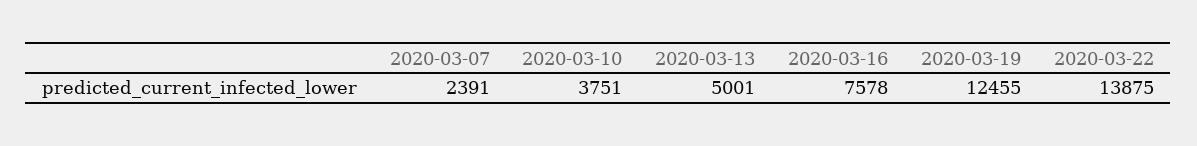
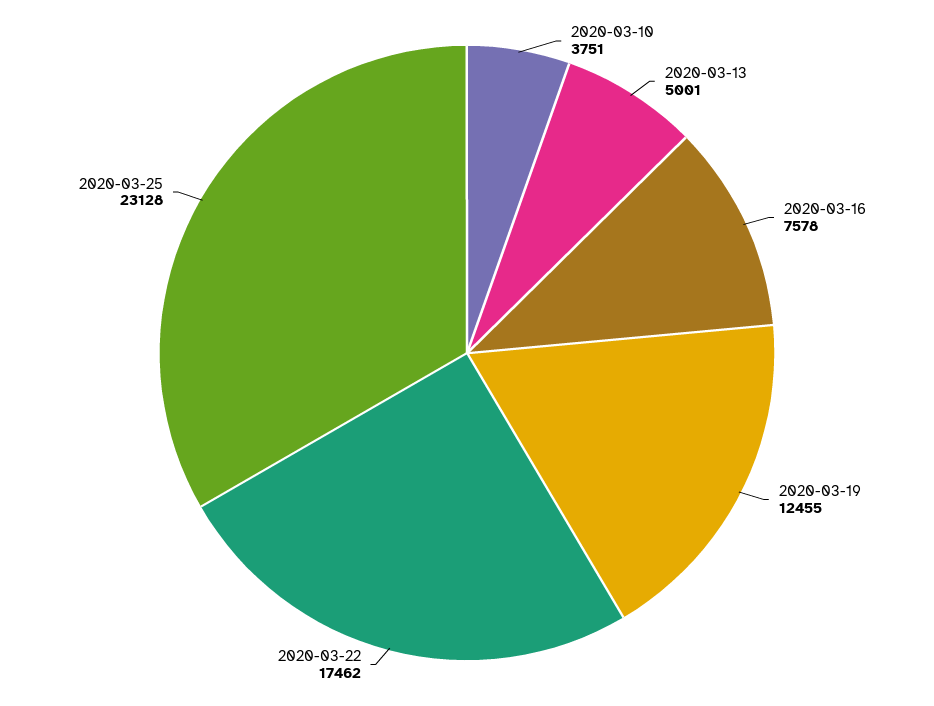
2020-03-07: 2391 -> none
2020-03-22: 13875 -> 17462
2020-03-25: none -> 23128

